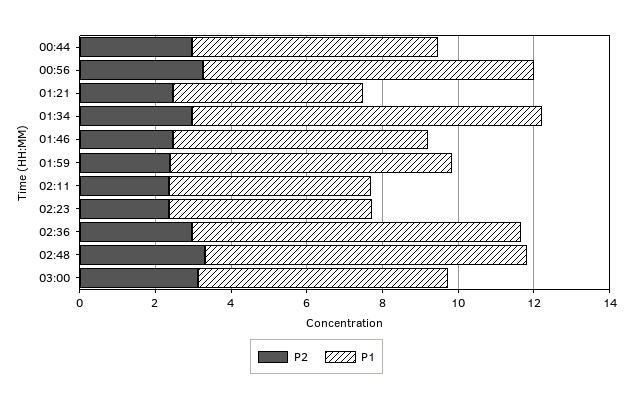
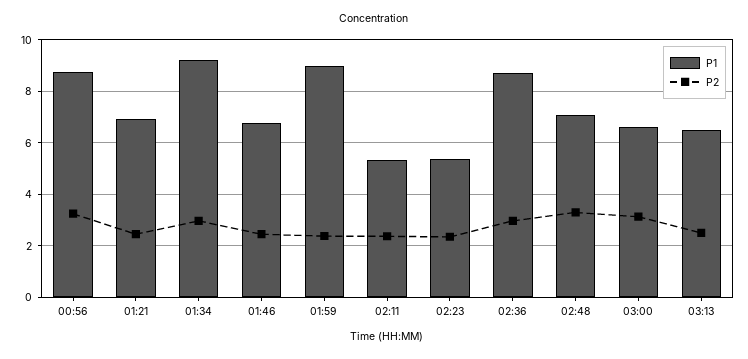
P2, 00:44: 3 -> none
P1, 00:44: 6.5 -> none
P1, 01:21: 5 -> 7
P1, 01:59: 7.5 -> 9
P1, 02:48: 8.5 -> 7
P1, 03:13: none -> 6.5
P2, 03:13: none -> 2.5

